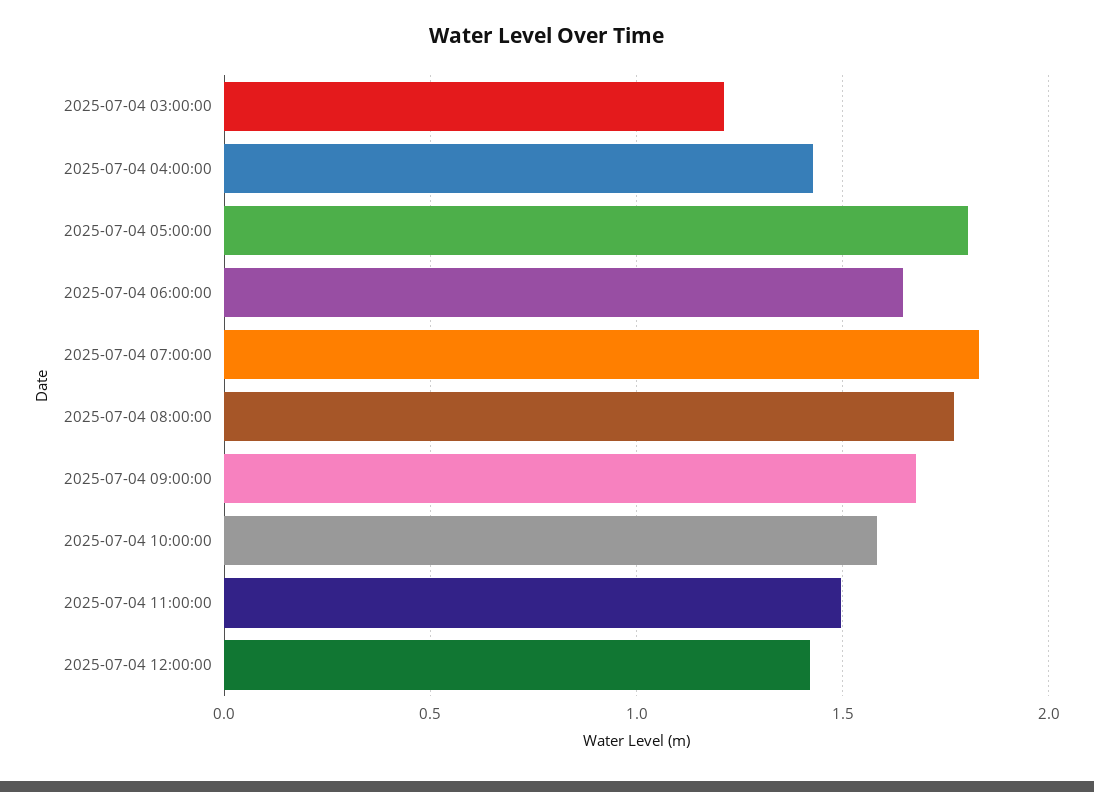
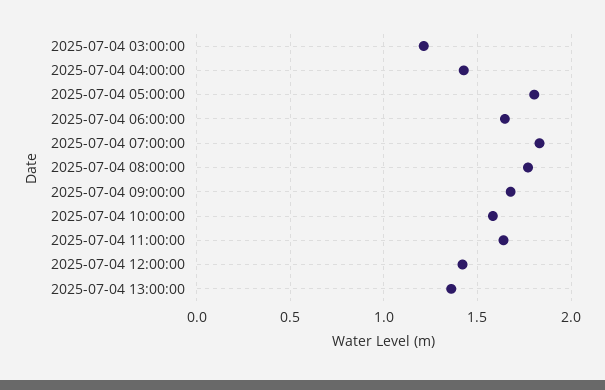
2025-07-04 11:00:00: 1.5 -> 1.65
2025-07-04 13:00:00: none -> 1.35

